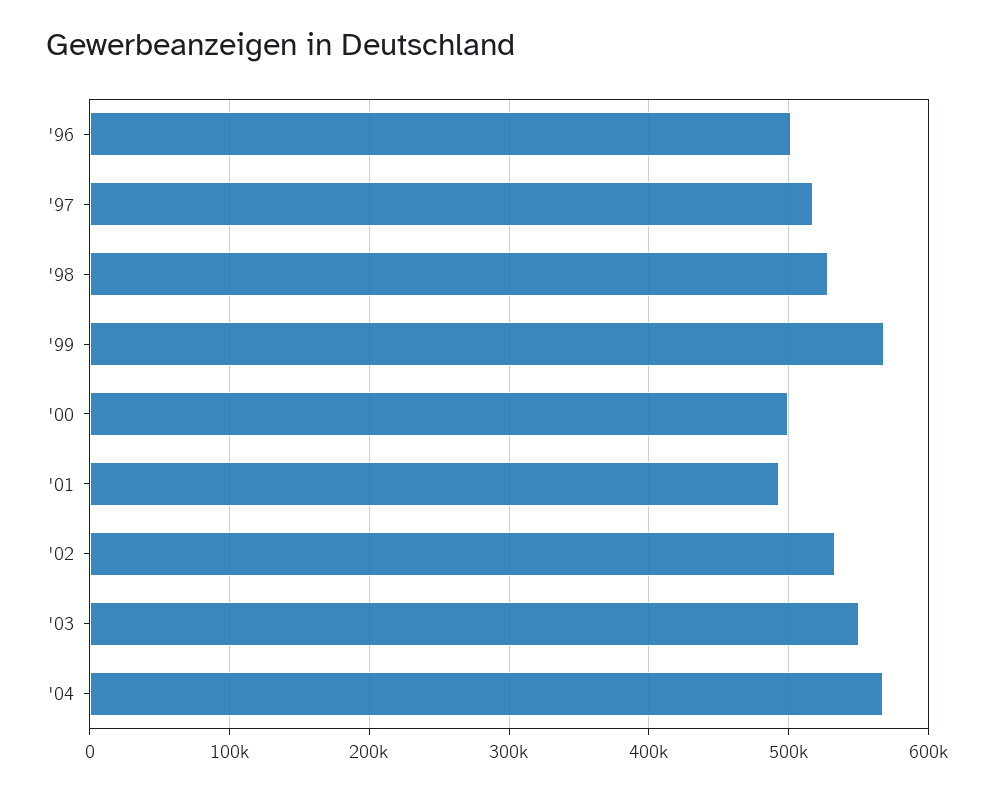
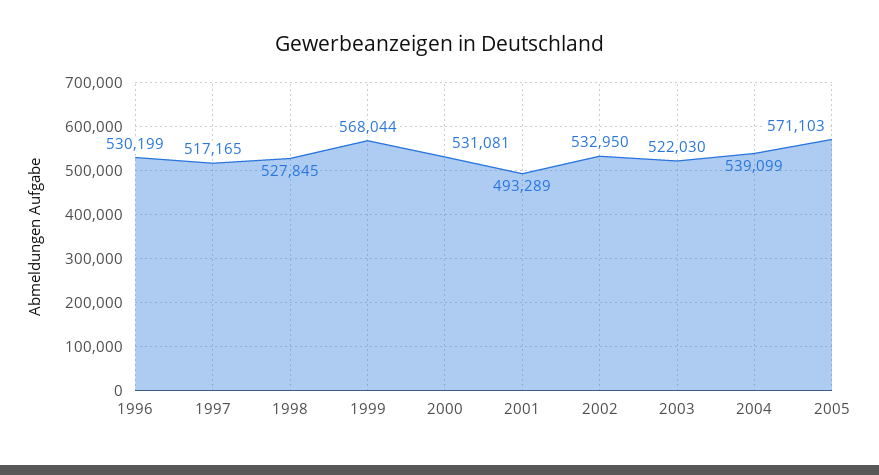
'96: 500000 -> 530199
'00: 500000 -> 531081
'03: 550000 -> 522030
'04: 570000 -> 539099
2005: none -> 571103

